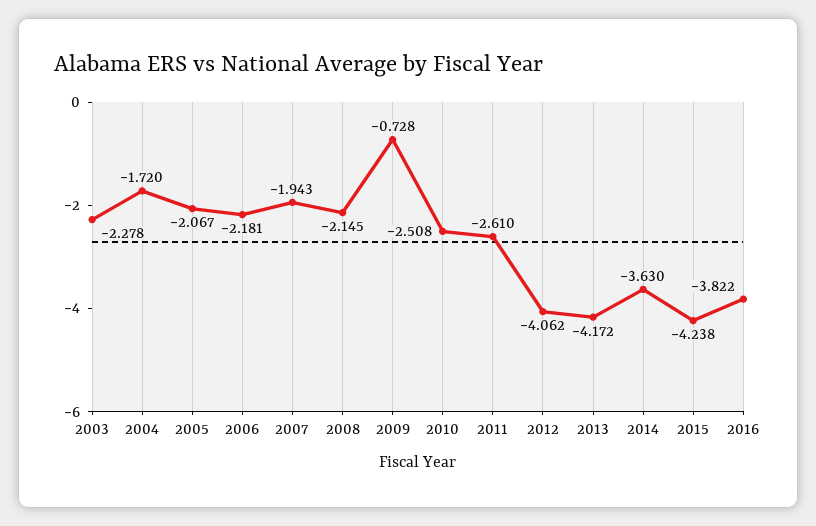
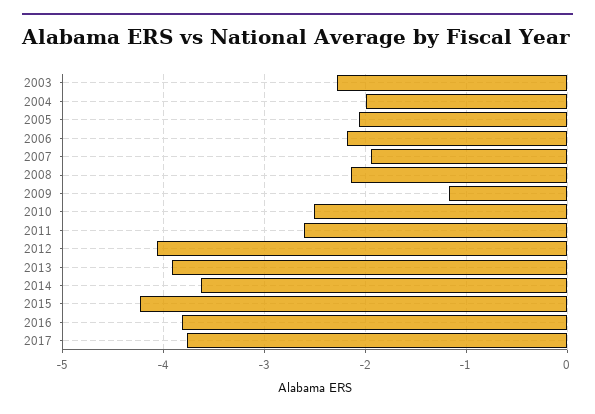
2004: -1.72 -> -2
2009: -0.728 -> -1.2
2013: -4.172 -> -3.9
2017: none -> -3.8

